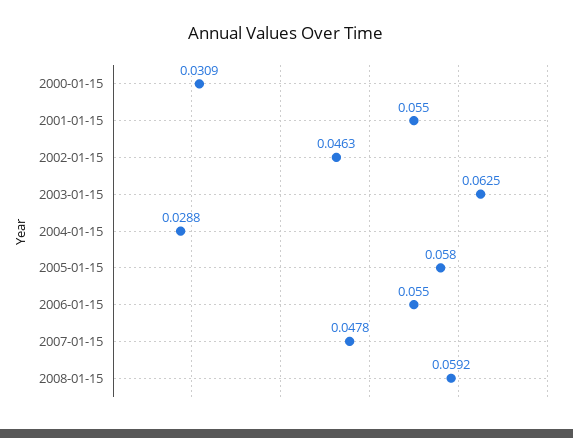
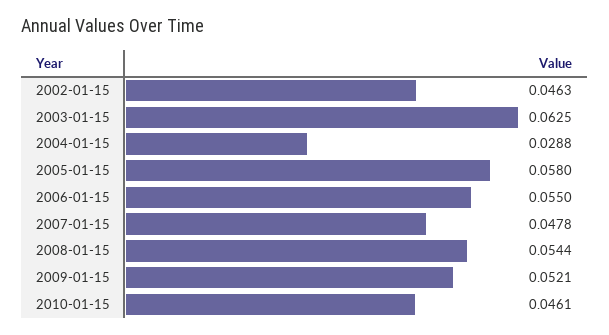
2000-01-15: 0.0309 -> none
2001-01-15: 0.055 -> none
2008-01-15: 0.0592 -> 0.0544
2009-01-15: none -> 0.0521
2010-01-15: none -> 0.0461

